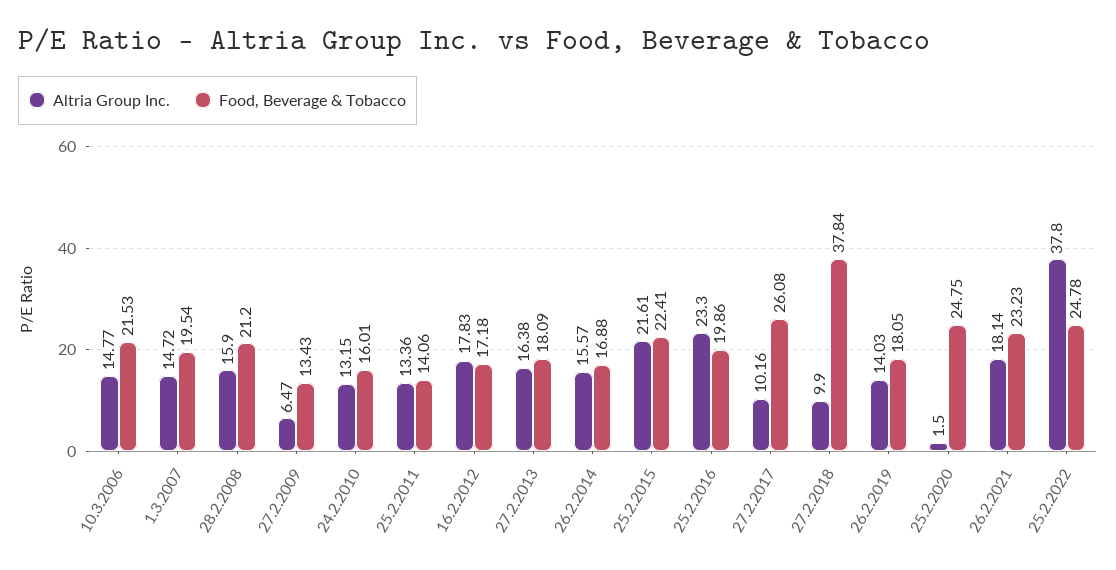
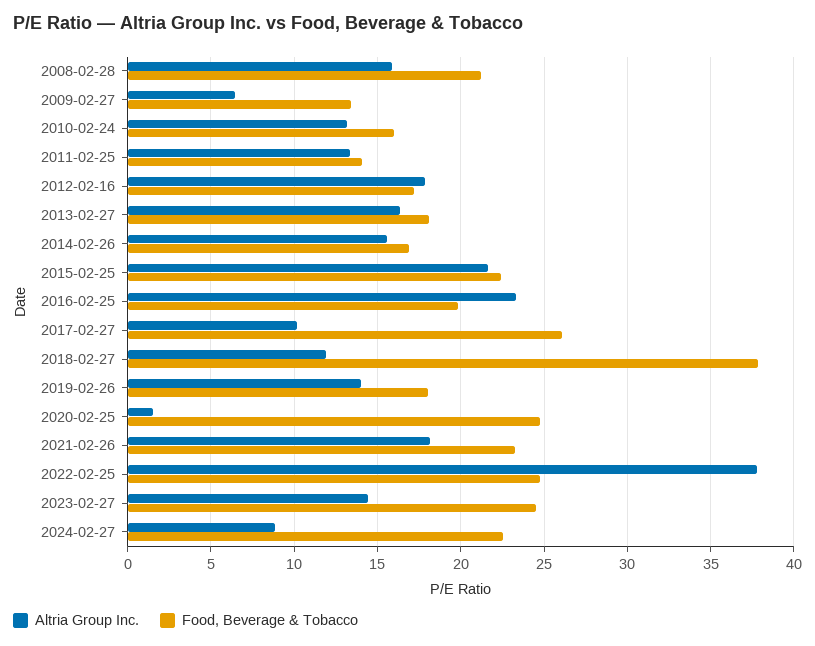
Altria Group Inc., 10.3.2006: 14.77 -> none
Food, Beverage & Tobacco, 10.3.2006: 21.53 -> none
Altria Group Inc., 1.3.2007: 14.72 -> none
Food, Beverage & Tobacco, 1.3.2007: 19.54 -> none
Altria Group Inc., 27.2.2018: 9.9 -> 12
Altria Group Inc., 2023-02-27: none -> 14.5
Food, Beverage & Tobacco, 2023-02-27: none -> 24.5
Altria Group Inc., 2024-02-27: none -> 9
Food, Beverage & Tobacco, 2024-02-27: none -> 22.5

